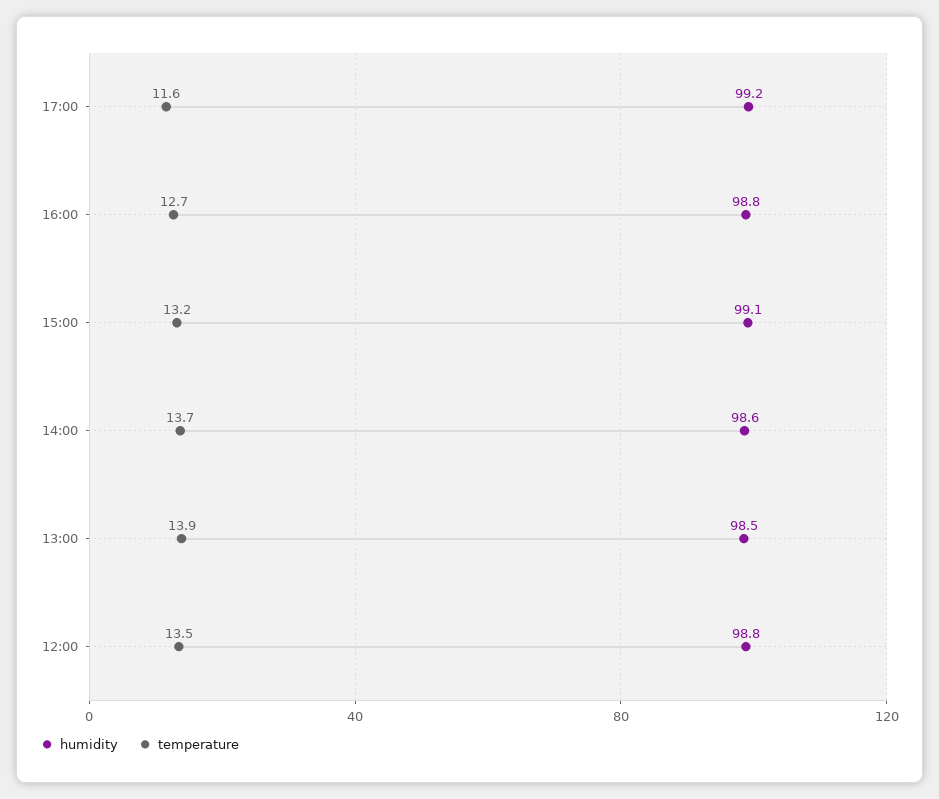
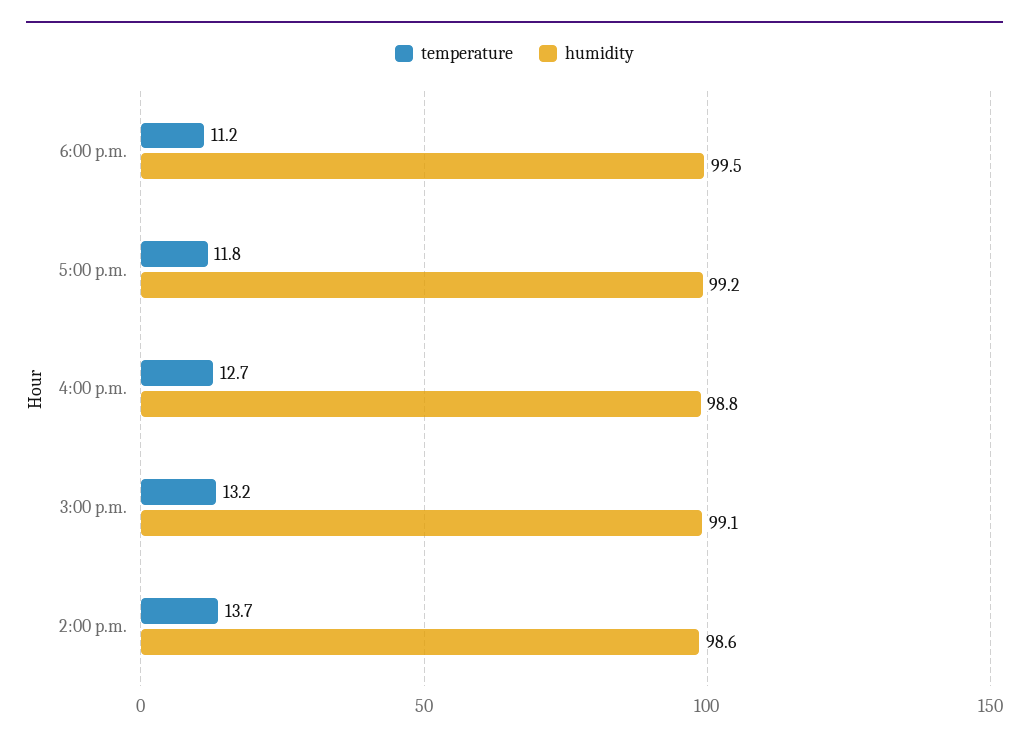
temperature, 17:00: 11.6 -> 11.8
humidity, 13:00: 98.5 -> none
temperature, 13:00: 13.9 -> none
humidity, 12:00: 98.8 -> none
temperature, 12:00: 13.5 -> none
temperature, 6:00 p.m.: none -> 11.2
humidity, 6:00 p.m.: none -> 99.5

